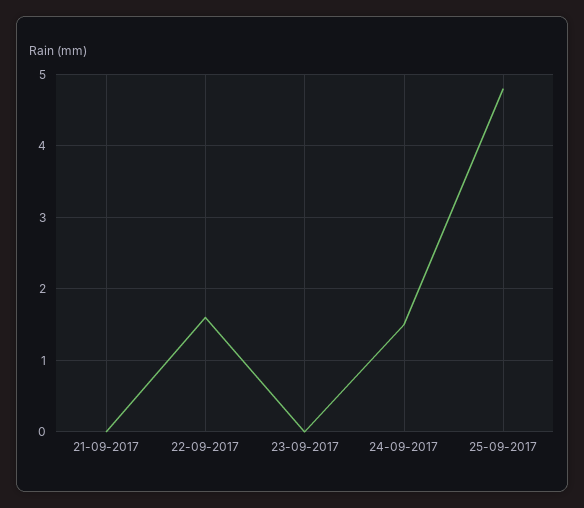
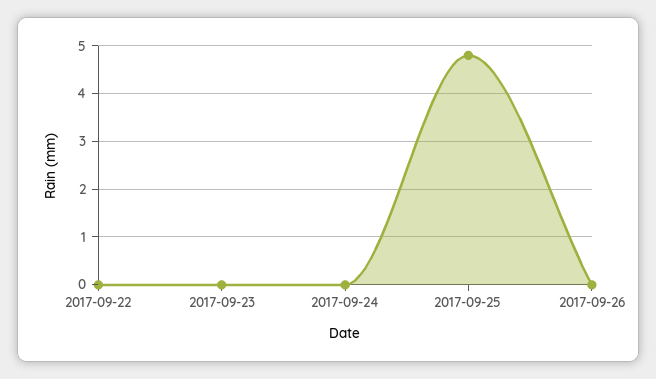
21-09-2017: 0 -> none
22-09-2017: 1.6 -> 0
24-09-2017: 1.5 -> 0
2017-09-26: none -> 0

